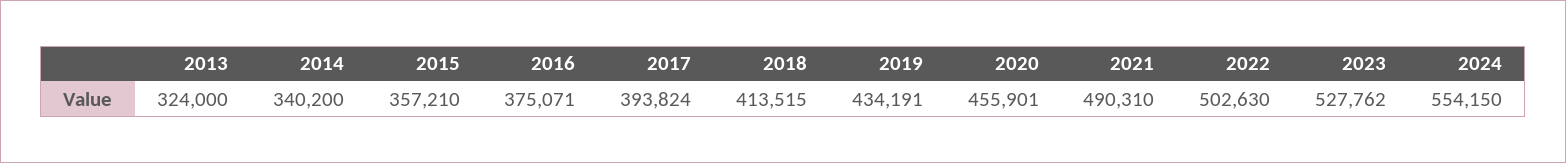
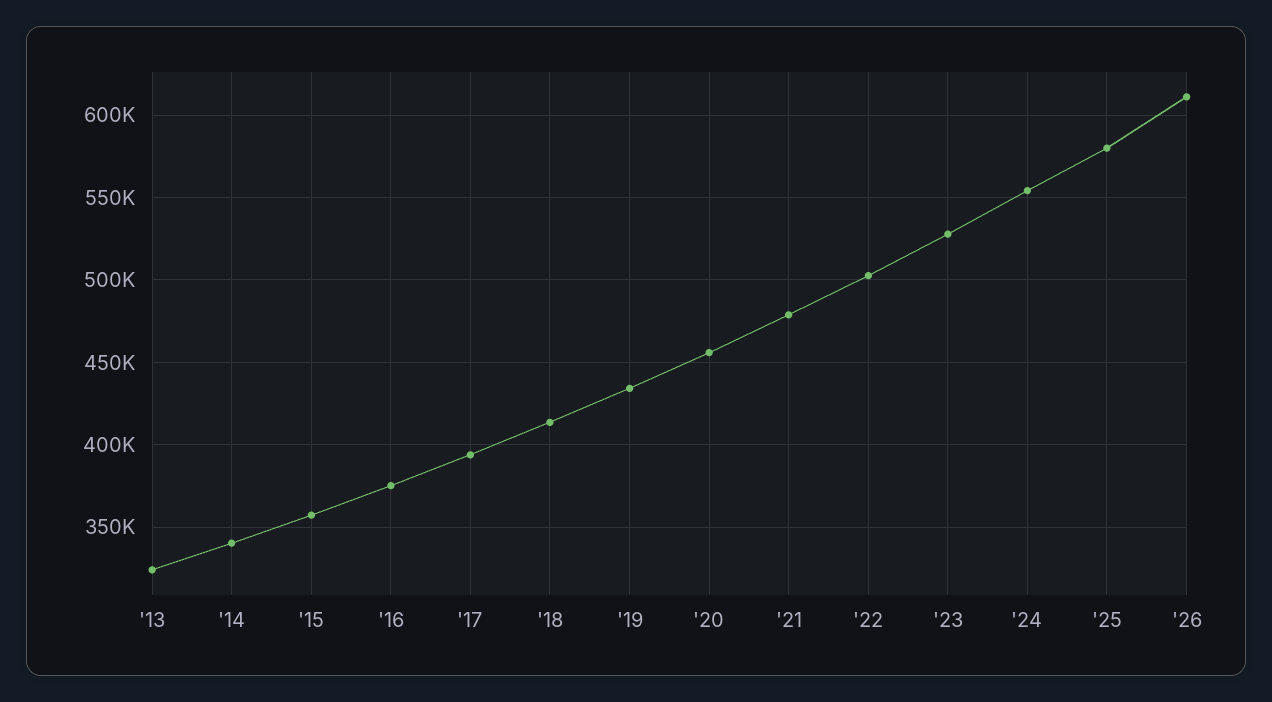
2021: 490310 -> 480000
'25: none -> 580000
'26: none -> 610000

